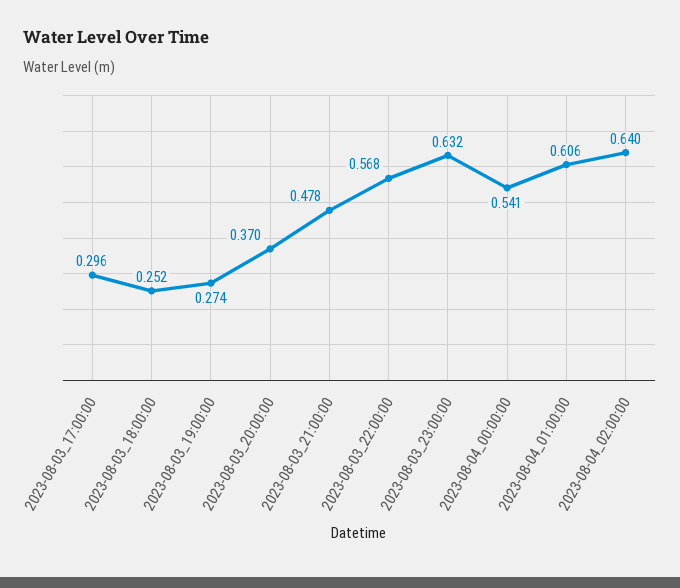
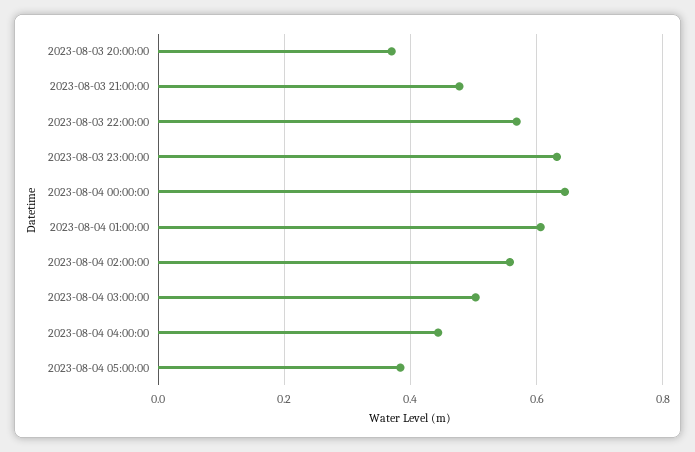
2023-08-03_17:00:00: 0.296 -> none
2023-08-03_18:00:00: 0.252 -> none
2023-08-03_19:00:00: 0.274 -> none
2023-08-04_00:00:00: 0.541 -> 0.64
2023-08-04_02:00:00: 0.64 -> 0.56
2023-08-04 03:00:00: none -> 0.5
2023-08-04 04:00:00: none -> 0.44
2023-08-04 05:00:00: none -> 0.38

